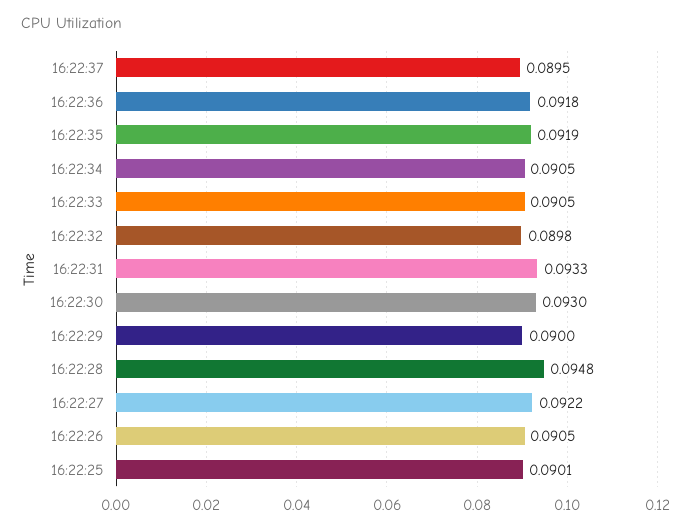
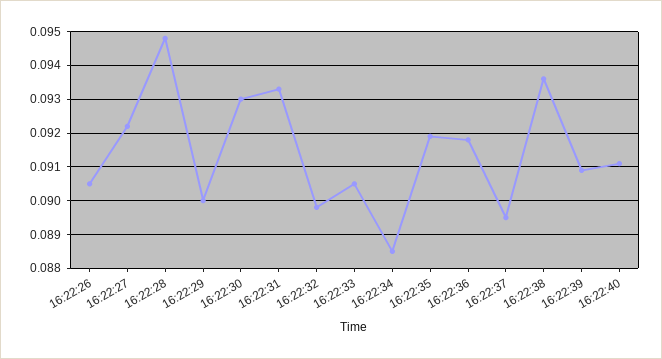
16:22:34: 0.0905 -> 0.0885
16:22:25: 0.0901 -> none
16:22:38: none -> 0.0935
16:22:39: none -> 0.091
16:22:40: none -> 0.091

